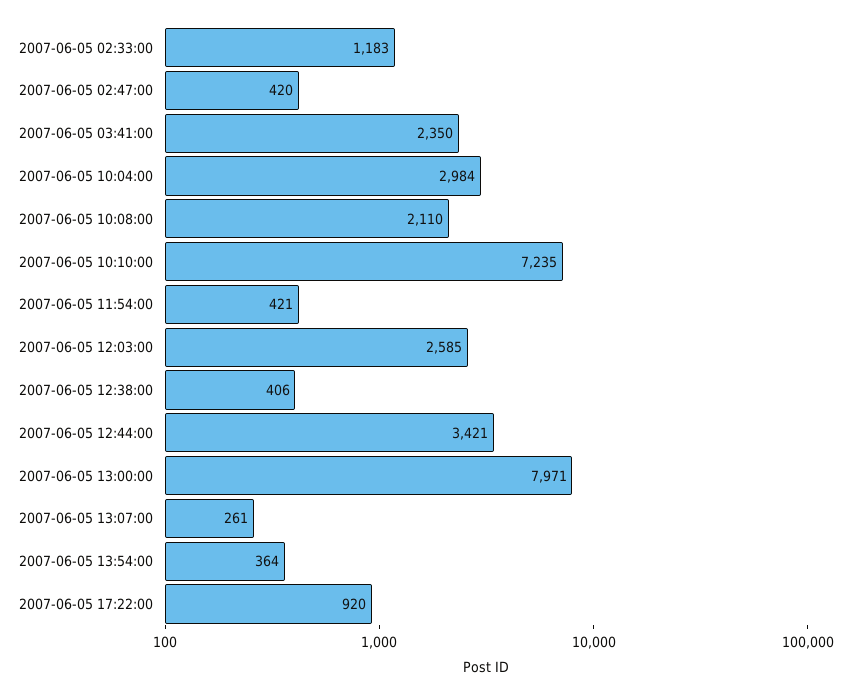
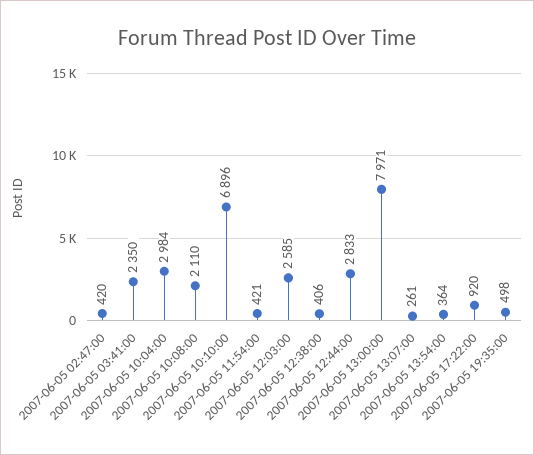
2007-06-05 02:33:00: 1183 -> none
2007-06-05 10:10:00: 7235 -> 6896
2007-06-05 12:44:00: 3421 -> 2833
2007-06-05 19:35:00: none -> 498

